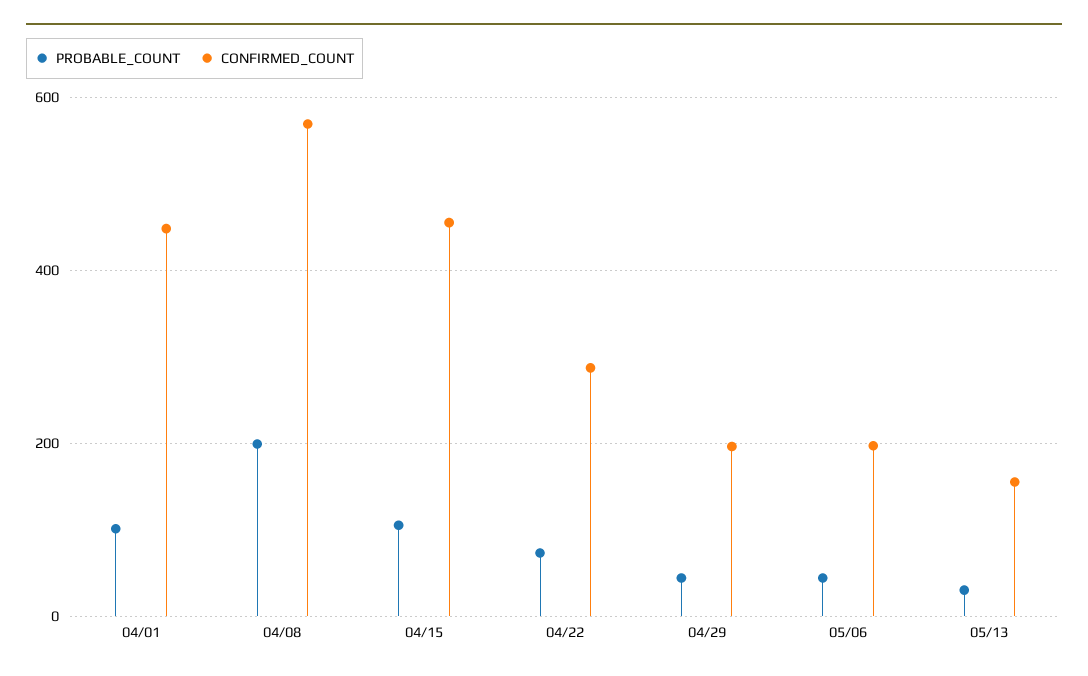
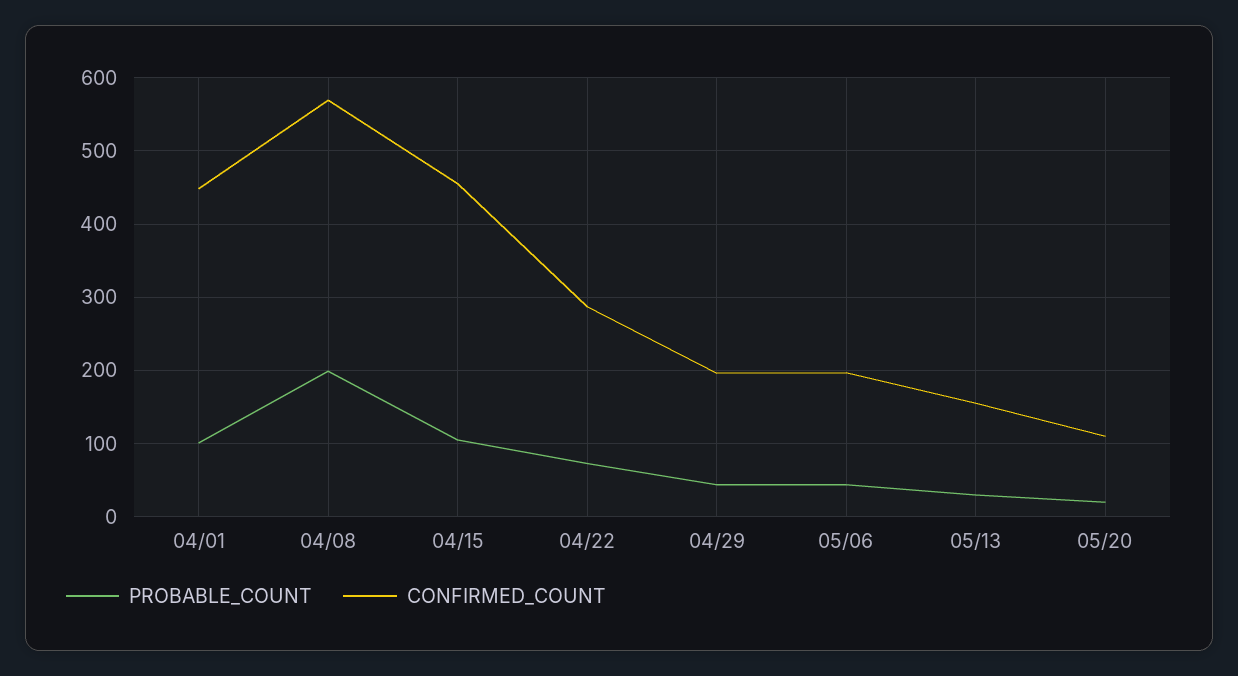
PROBABLE_COUNT, 05/20: none -> 20
CONFIRMED_COUNT, 05/20: none -> 110

